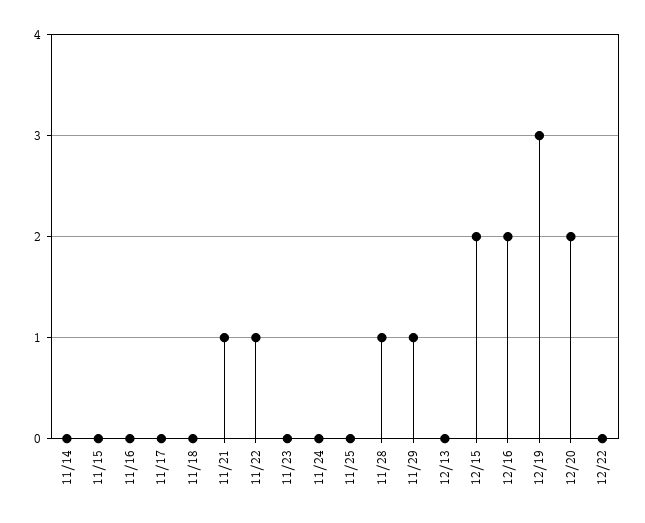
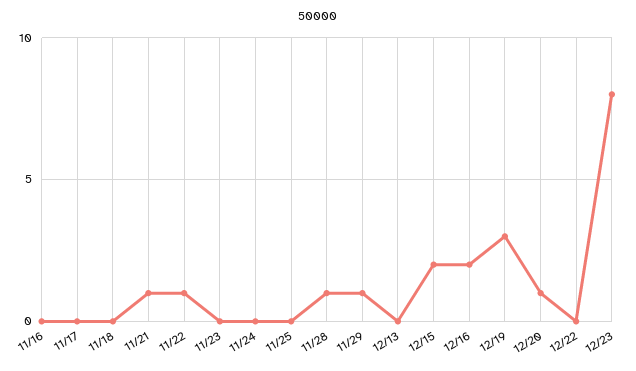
11/14: 0 -> none
11/15: 0 -> none
12/20: 2 -> 1
12/23: none -> 8

